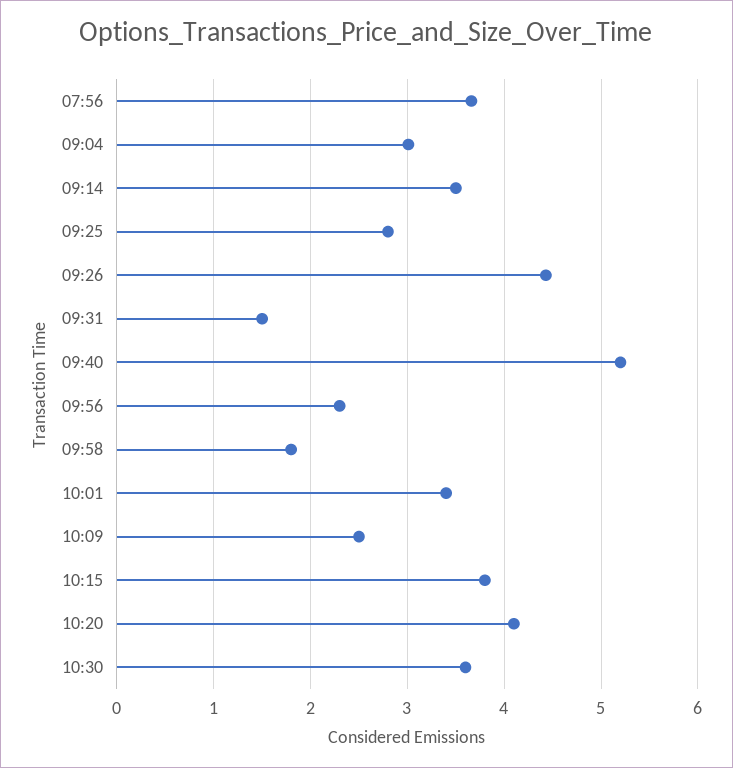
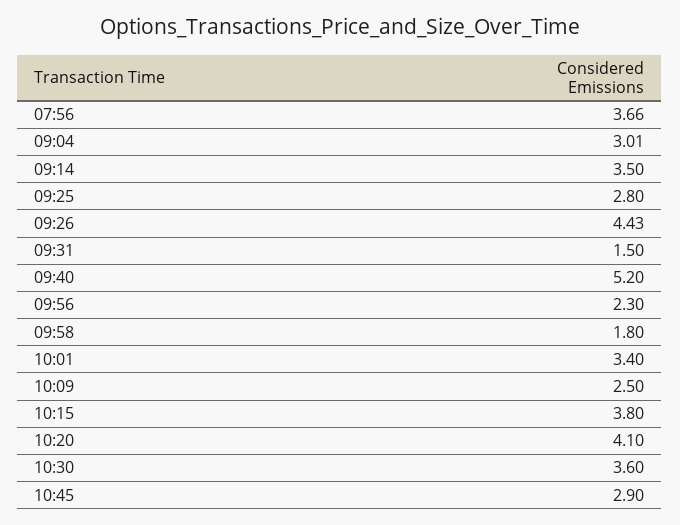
10:45: none -> 2.9

